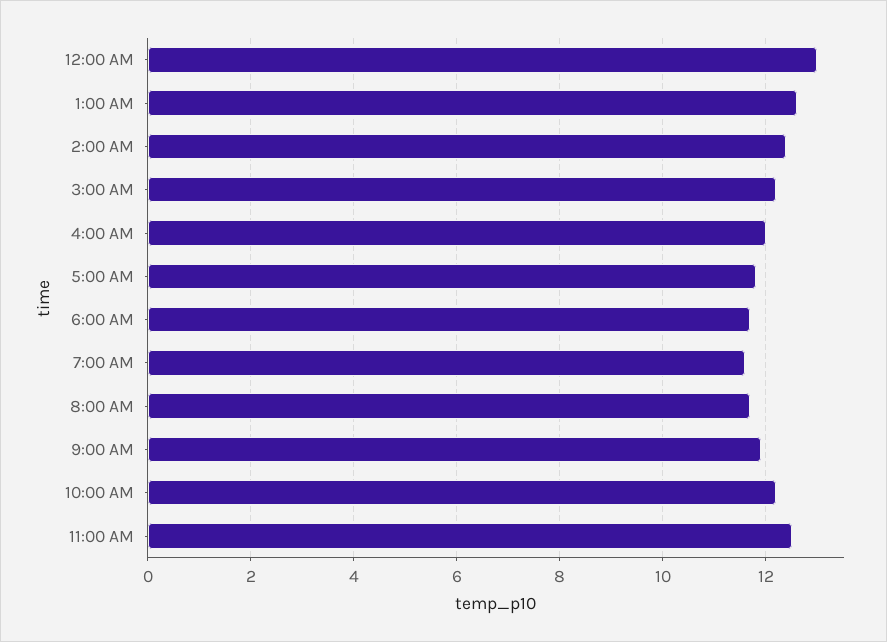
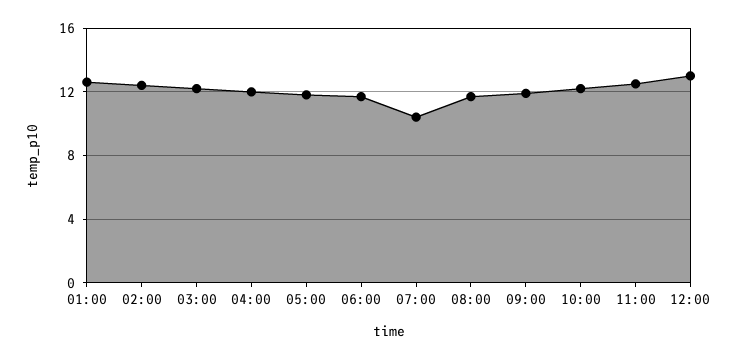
12:00 AM: 13 -> none
7:00 AM: 11.5 -> 10.5
12:00: none -> 13

